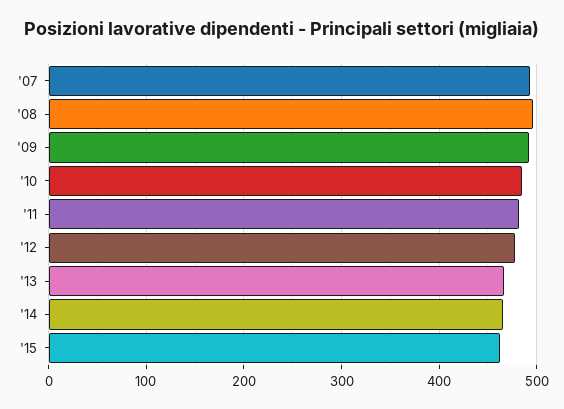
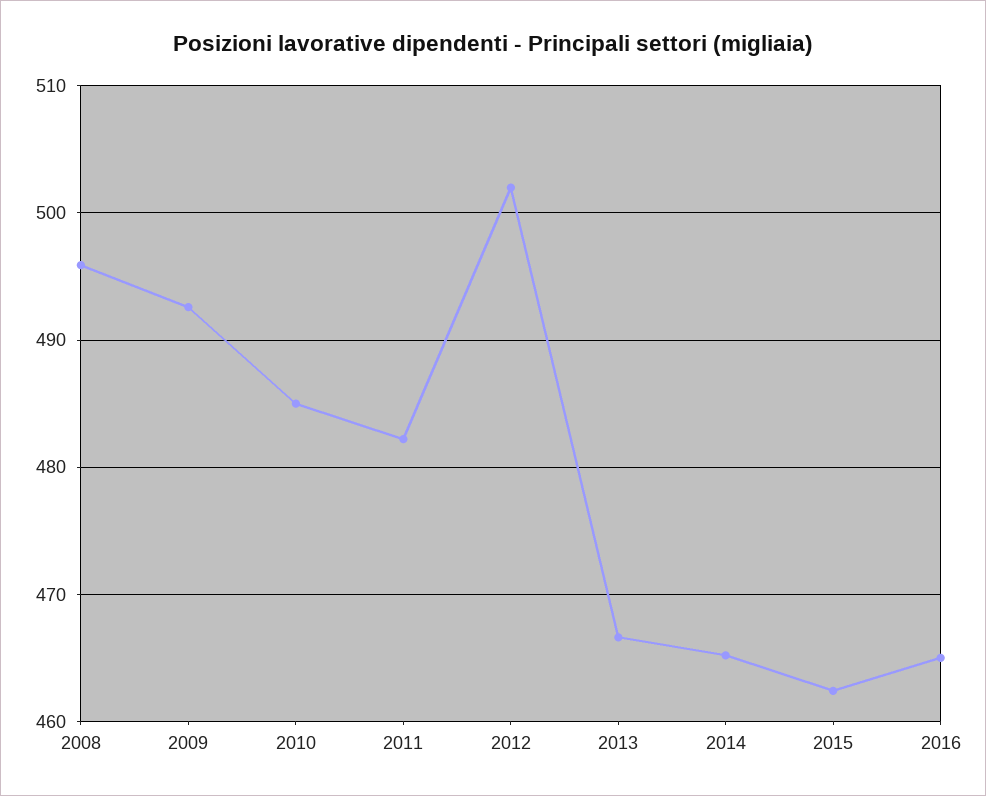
'07: 490 -> none
'12: 480 -> 502
2016: none -> 465

